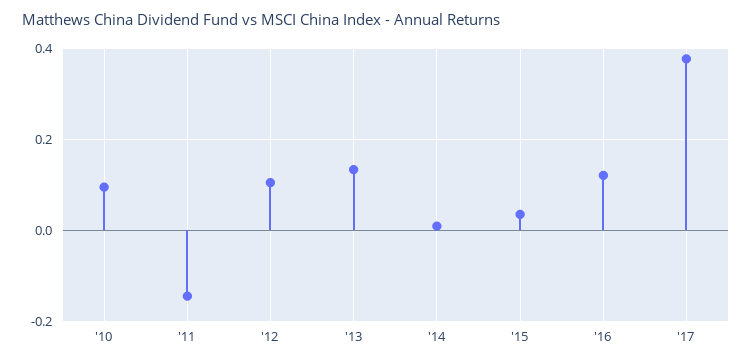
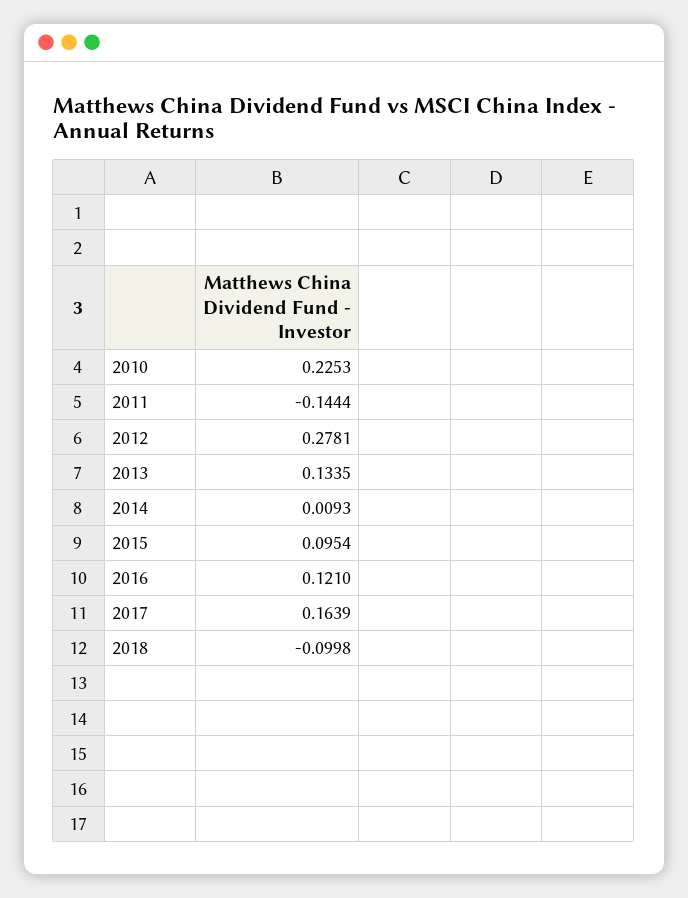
'10: 0.1 -> 0.2253
'12: 0.1 -> 0.2781
'15: 0.04 -> 0.0954
'17: 0.38 -> 0.1639
2018: none -> -0.0998

